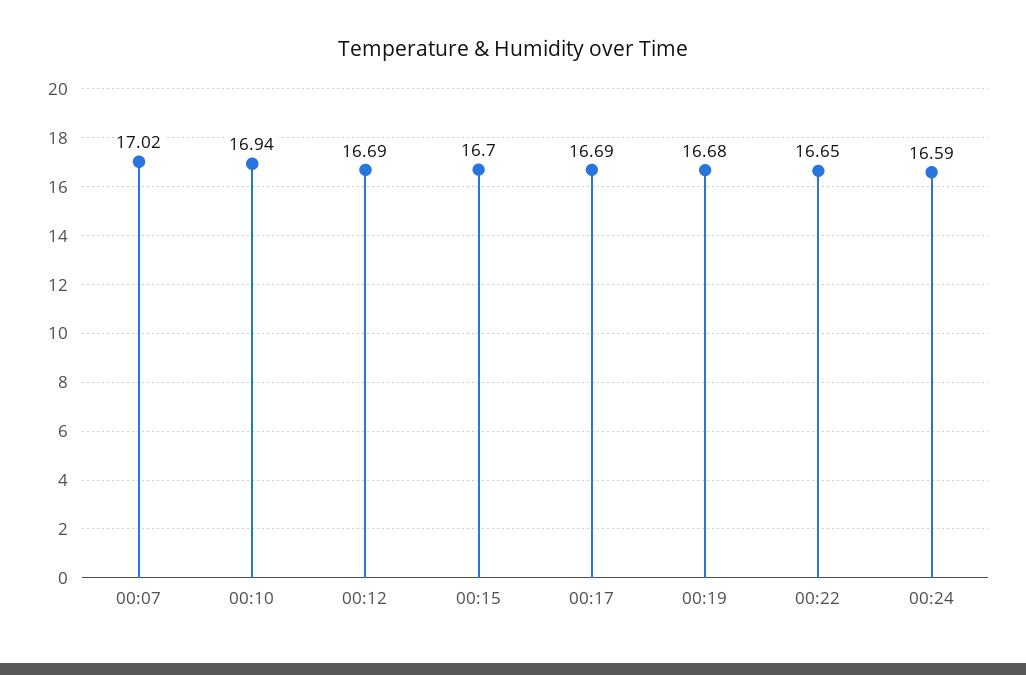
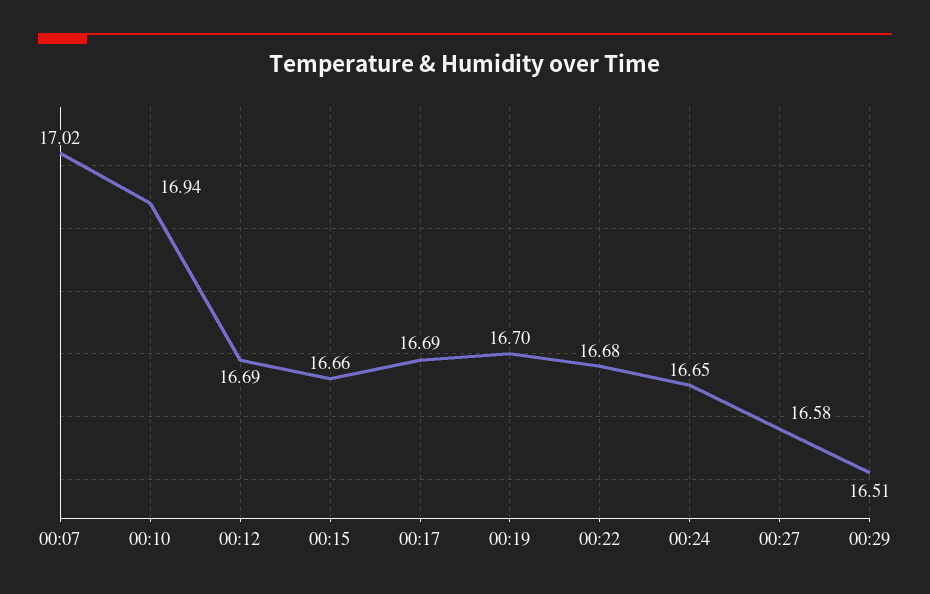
00:15: 16.7 -> 16.66
00:19: 16.68 -> 16.7
00:22: 16.65 -> 16.68
00:24: 16.59 -> 16.65
00:27: none -> 16.58
00:29: none -> 16.51

